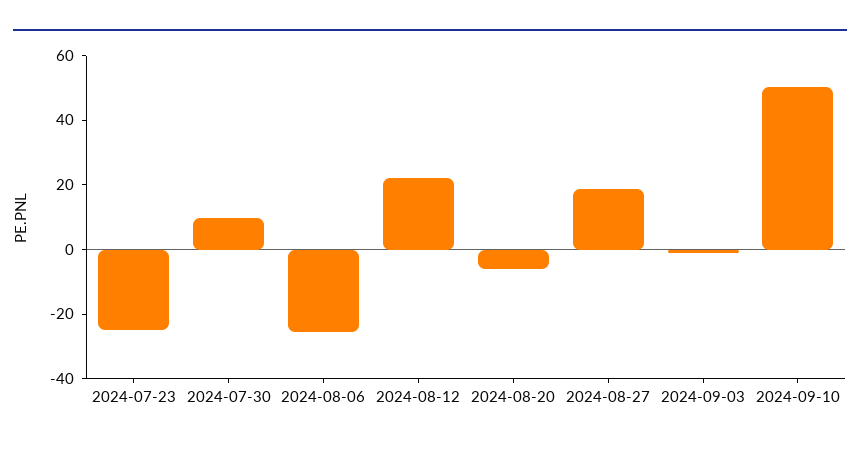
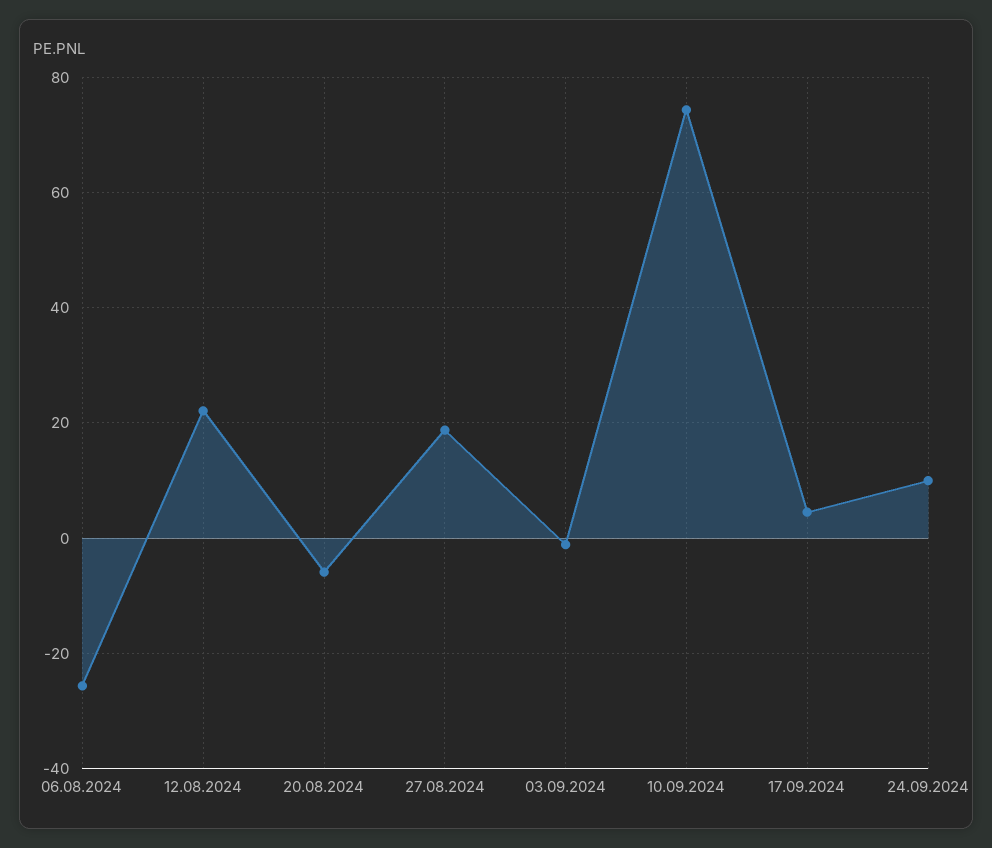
2024-07-23: -25 -> none
2024-07-30: 10 -> none
2024-09-10: 50 -> 74
17.09.2024: none -> 4
24.09.2024: none -> 10

